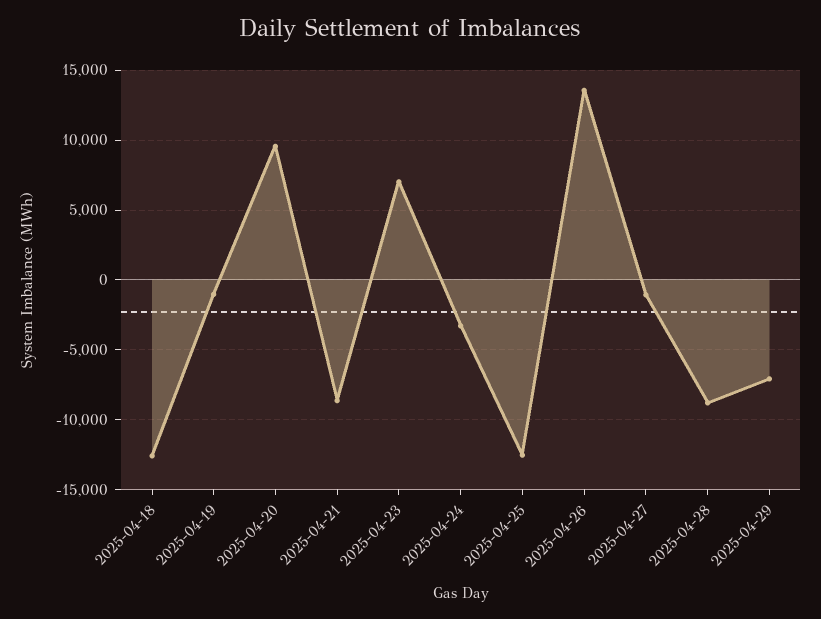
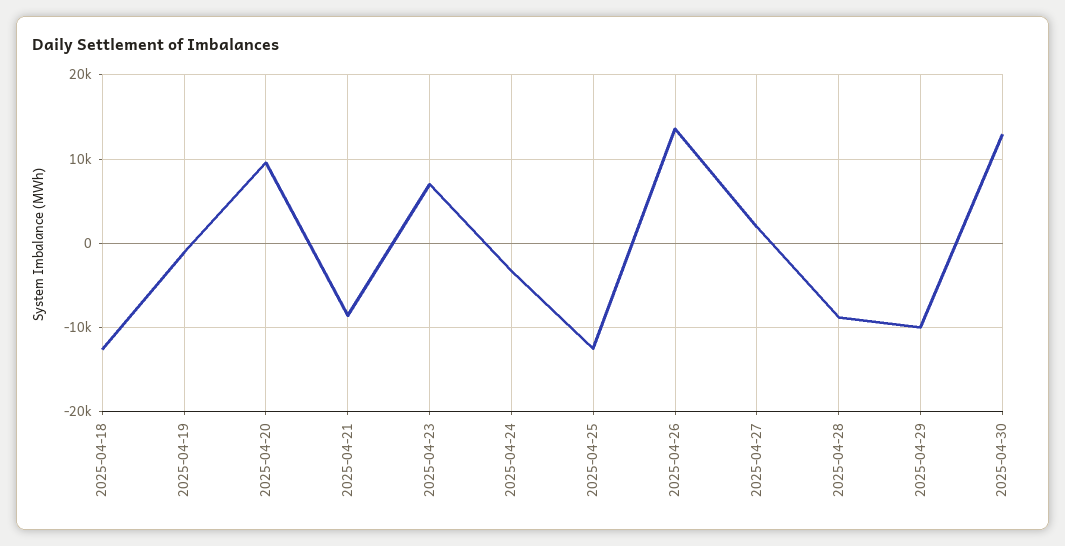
2025-04-27: -1000 -> 2000
2025-04-29: -7000 -> -10000
2025-04-30: none -> 13000

